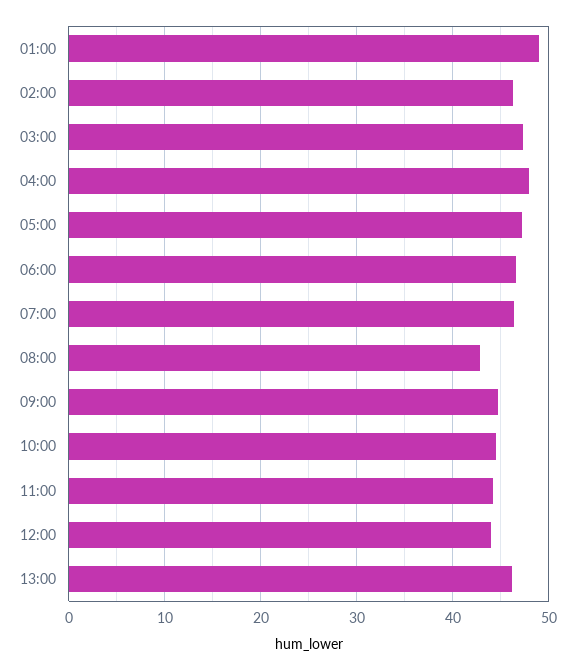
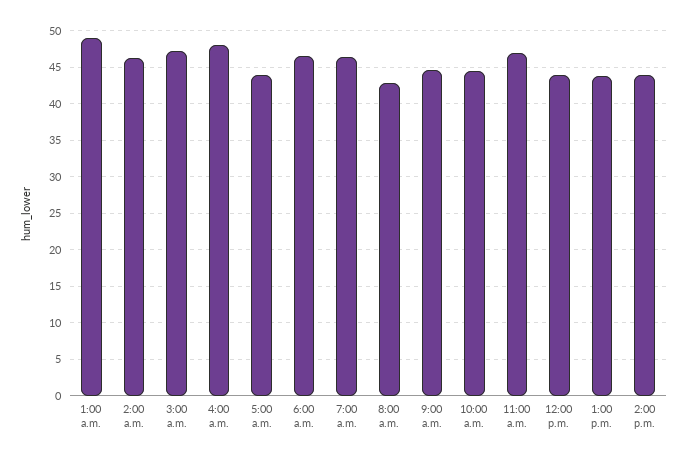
05:00: 47 -> 44
11:00: 44 -> 47
13:00: 46 -> 44
2:00 p.m.: none -> 44

